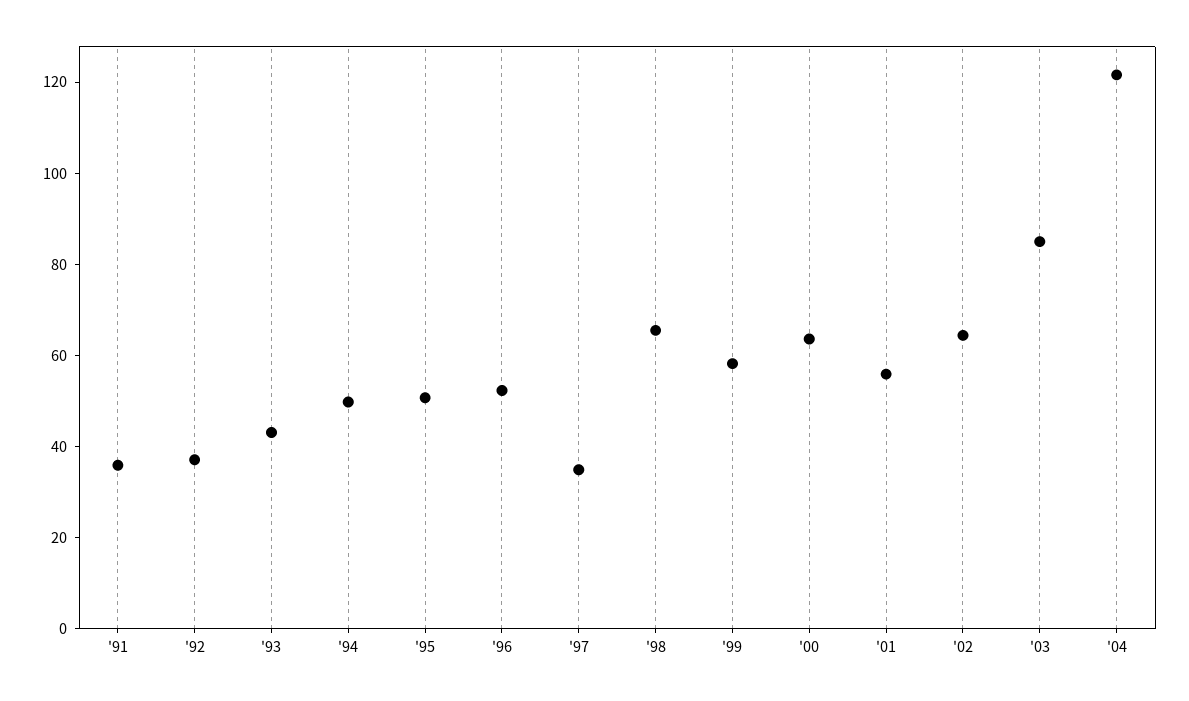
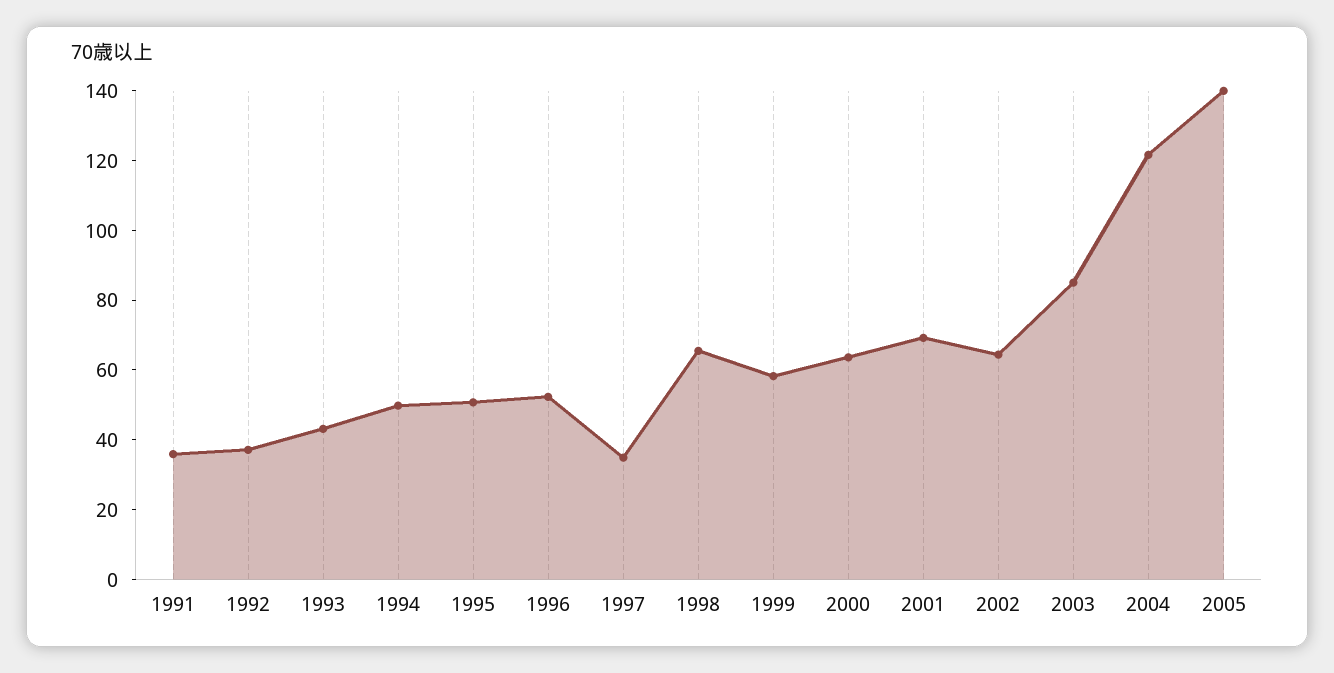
'01: 55 -> 70
2005: none -> 140

